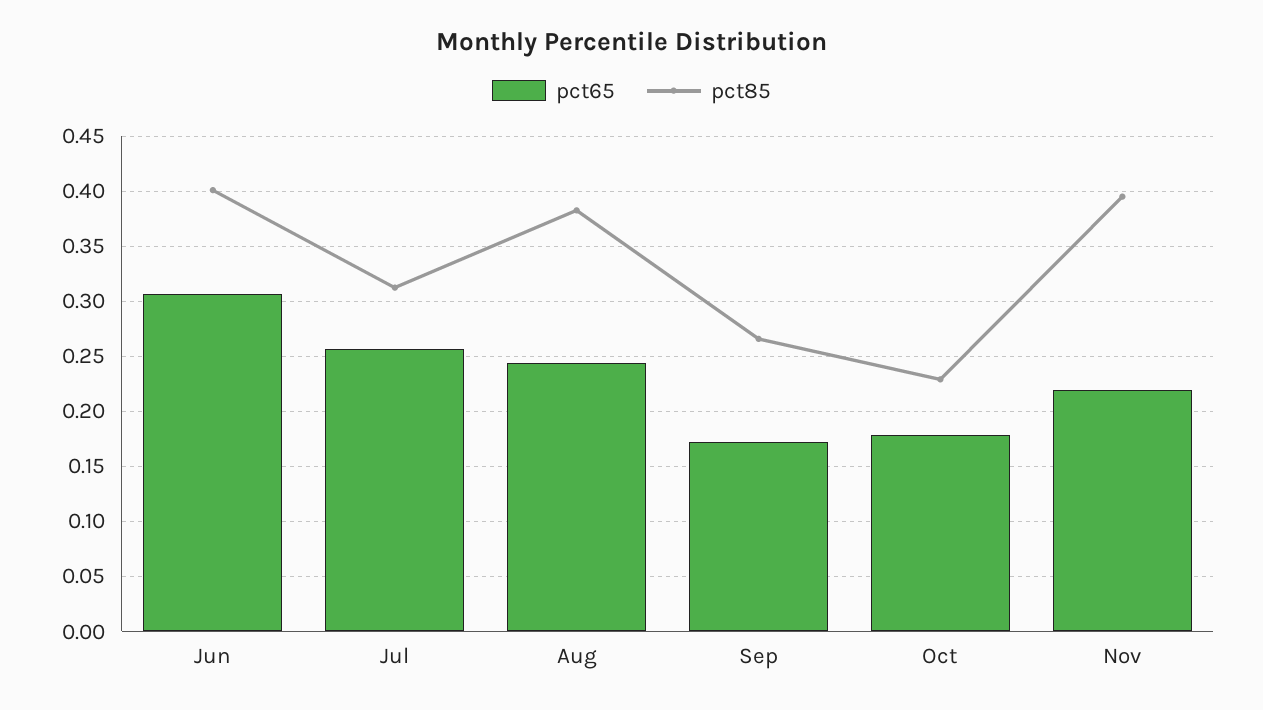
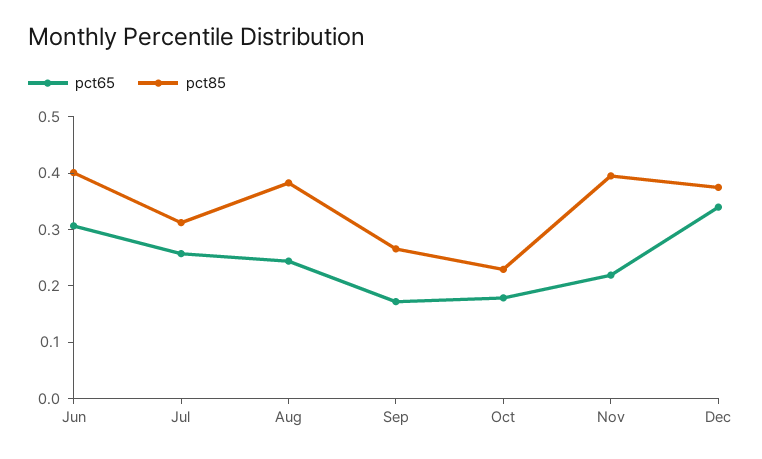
pct65, Dec: none -> 0.34
pct85, Dec: none -> 0.38

